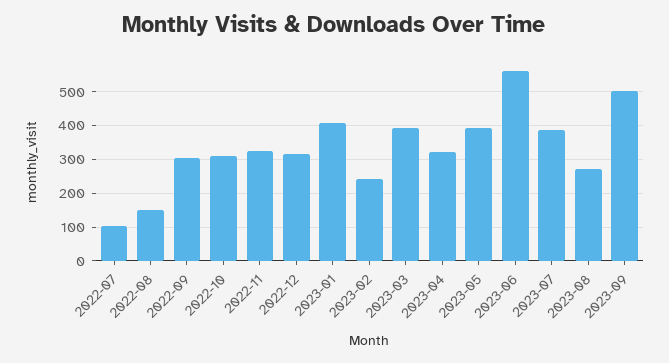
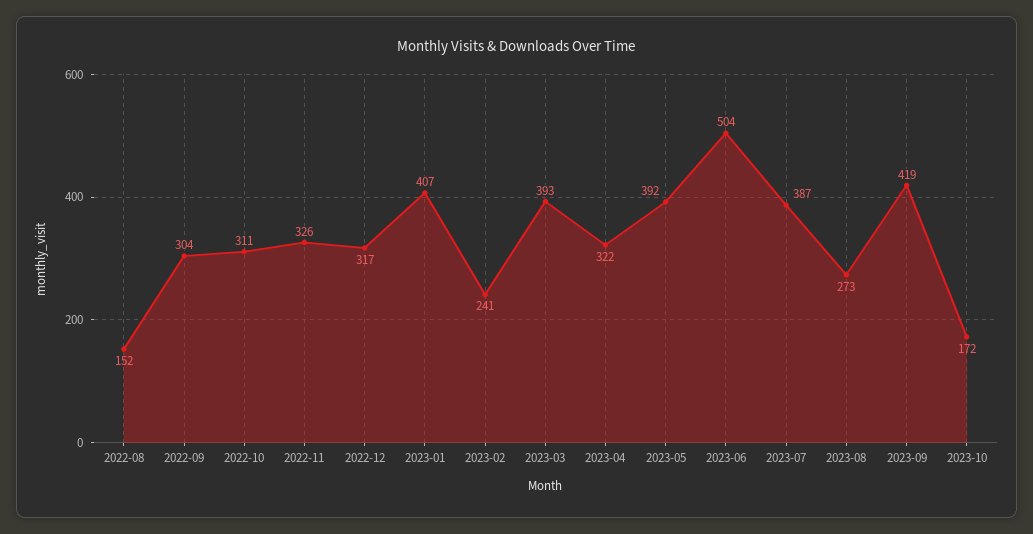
2022-07: 100 -> none
2023-06: 560 -> 504
2023-09: 500 -> 419
2023-10: none -> 172

